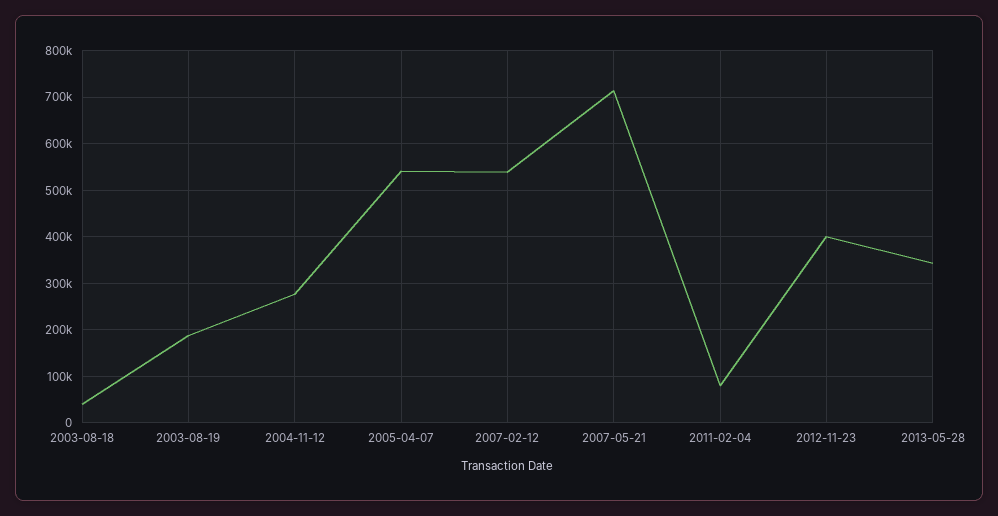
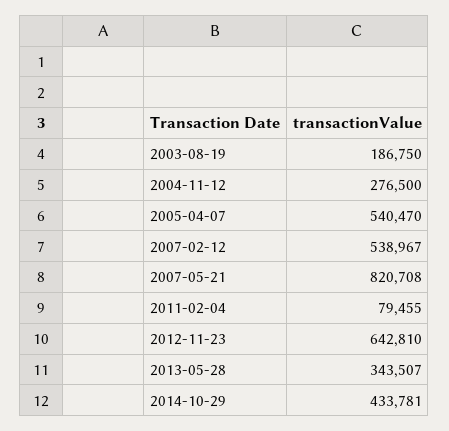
2003-08-18: 40000 -> none
2007-05-21: 720000 -> 820708
2012-11-23: 400000 -> 642810
2014-10-29: none -> 433781

